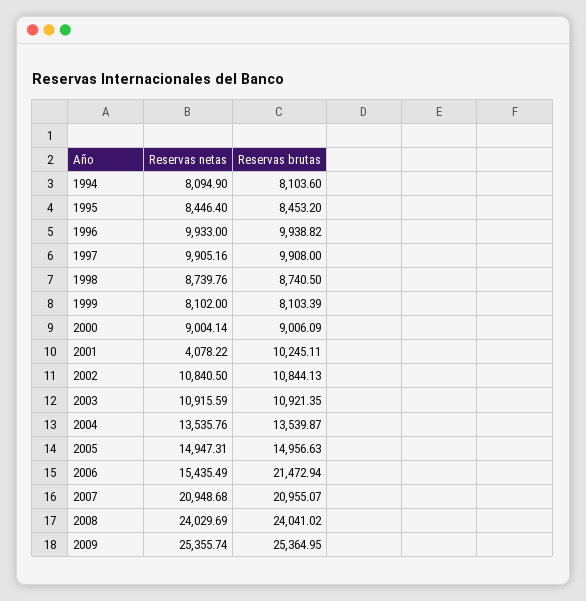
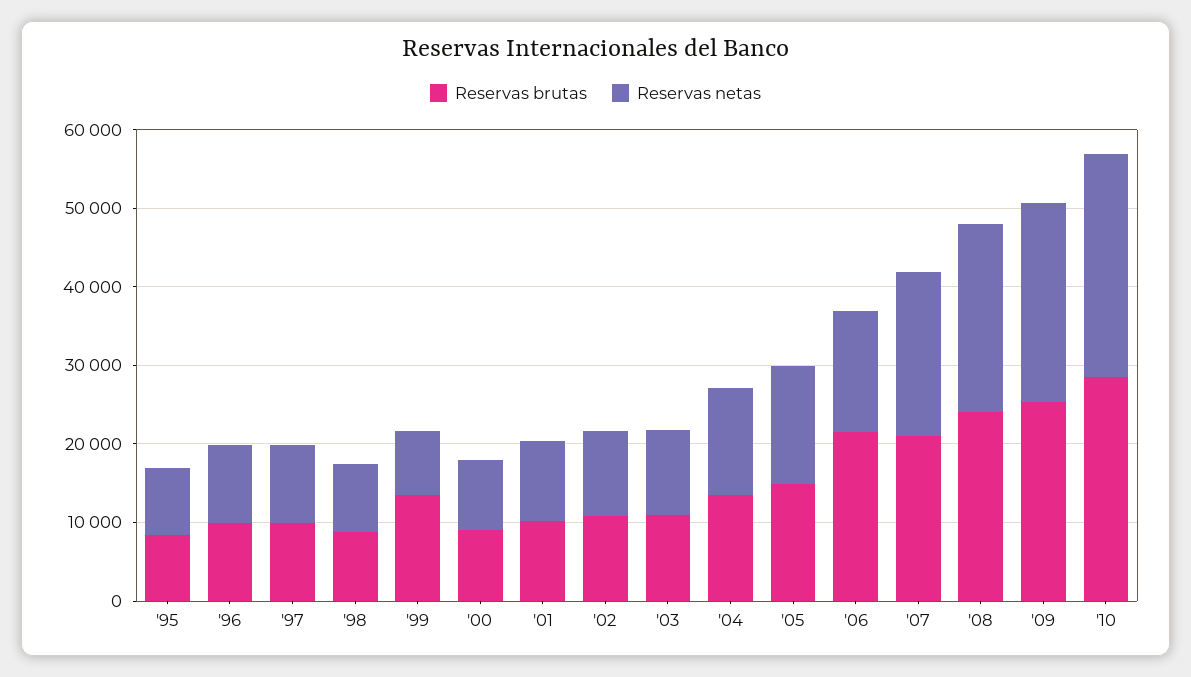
Reservas netas, 1994: 8094.9 -> none
Reservas brutas, 1994: 8103.6 -> none
Reservas brutas, 1999: 8103.39 -> 14000
Reservas netas, 2001: 4078.22 -> 10000
Reservas brutas, '10: none -> 28000
Reservas netas, '10: none -> 28000

